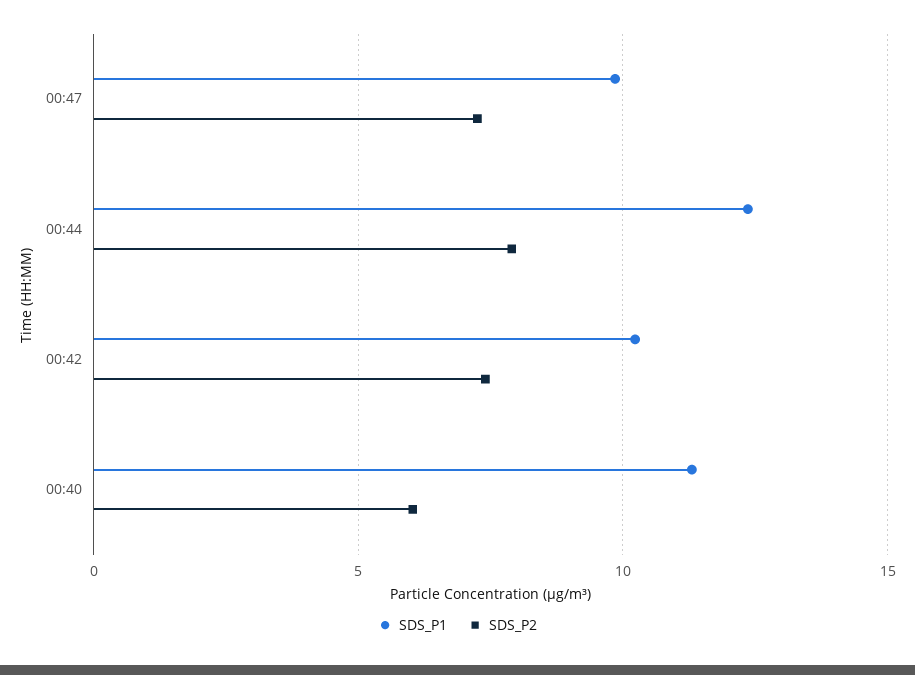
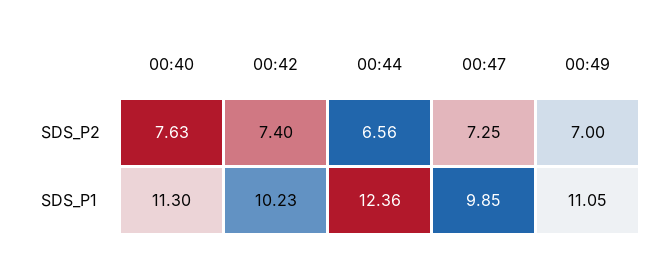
SDS_P2, 00:44: 8 -> 6.56
SDS_P2, 00:40: 6 -> 7.63
SDS_P2, 00:49: none -> 7
SDS_P1, 00:49: none -> 11.05

